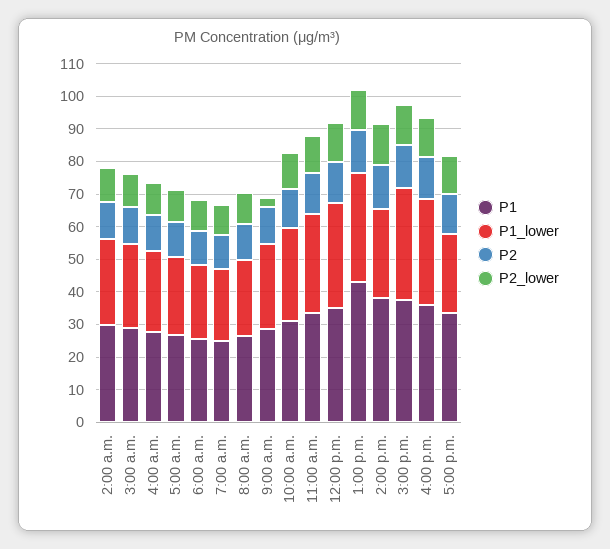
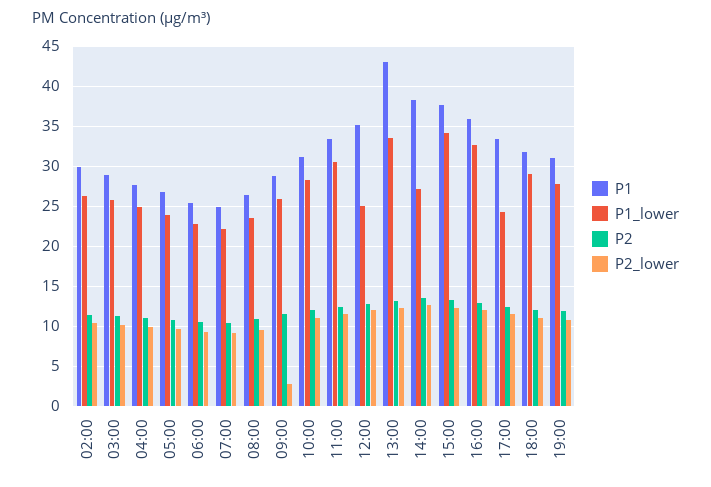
P1_lower, 12:00 p.m.: 32.5 -> 25
P1, 18:00: none -> 32
P1_lower, 18:00: none -> 29
P2, 18:00: none -> 12
P2_lower, 18:00: none -> 11
P1, 19:00: none -> 31
P1_lower, 19:00: none -> 28
P2, 19:00: none -> 12
P2_lower, 19:00: none -> 11

